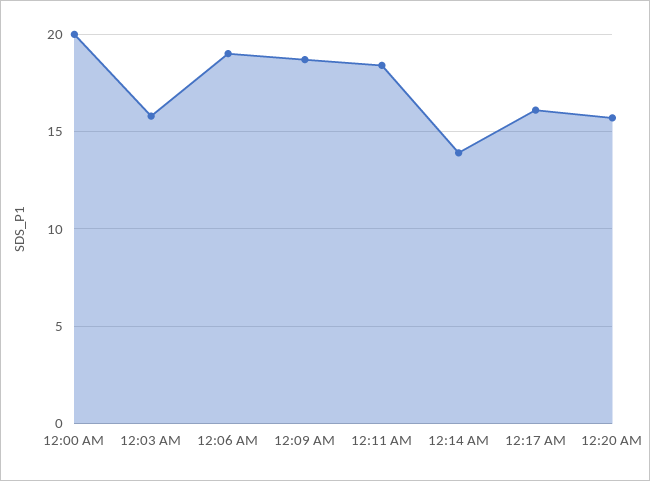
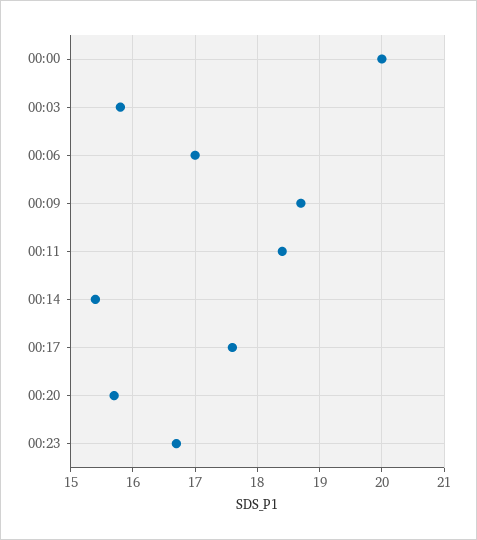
12:06 AM: 19 -> 17
12:14 AM: 14 -> 15.4
12:17 AM: 16 -> 17.6
00:23: none -> 16.7

